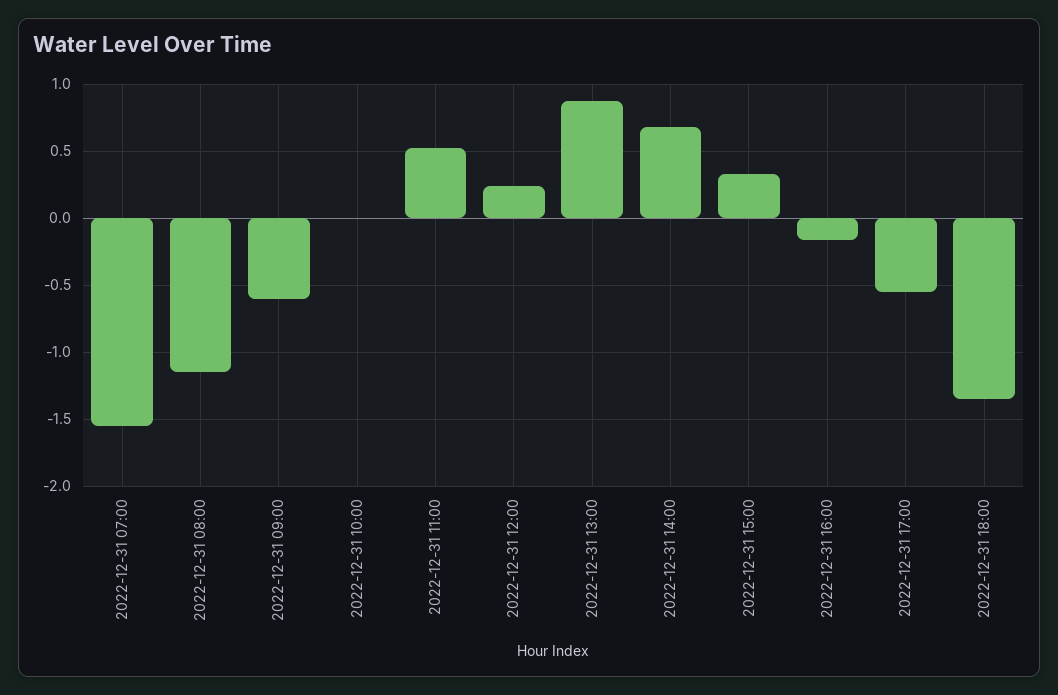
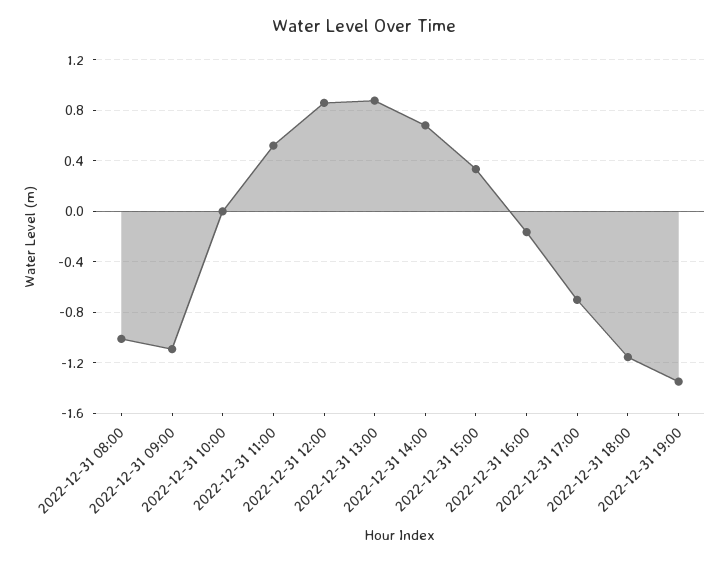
2022-12-31 07:00: -1.55 -> none
2022-12-31 08:00: -1.15 -> -1
2022-12-31 09:00: -0.6 -> -1.1
2022-12-31 12:00: 0.25 -> 0.85
2022-12-31 17:00: -0.55 -> -0.7
2022-12-31 18:00: -1.35 -> -1.15
2022-12-31 19:00: none -> -1.35

